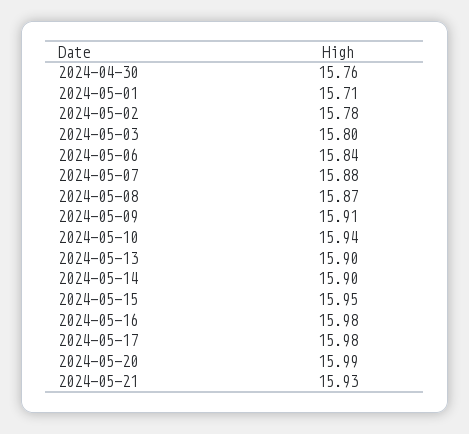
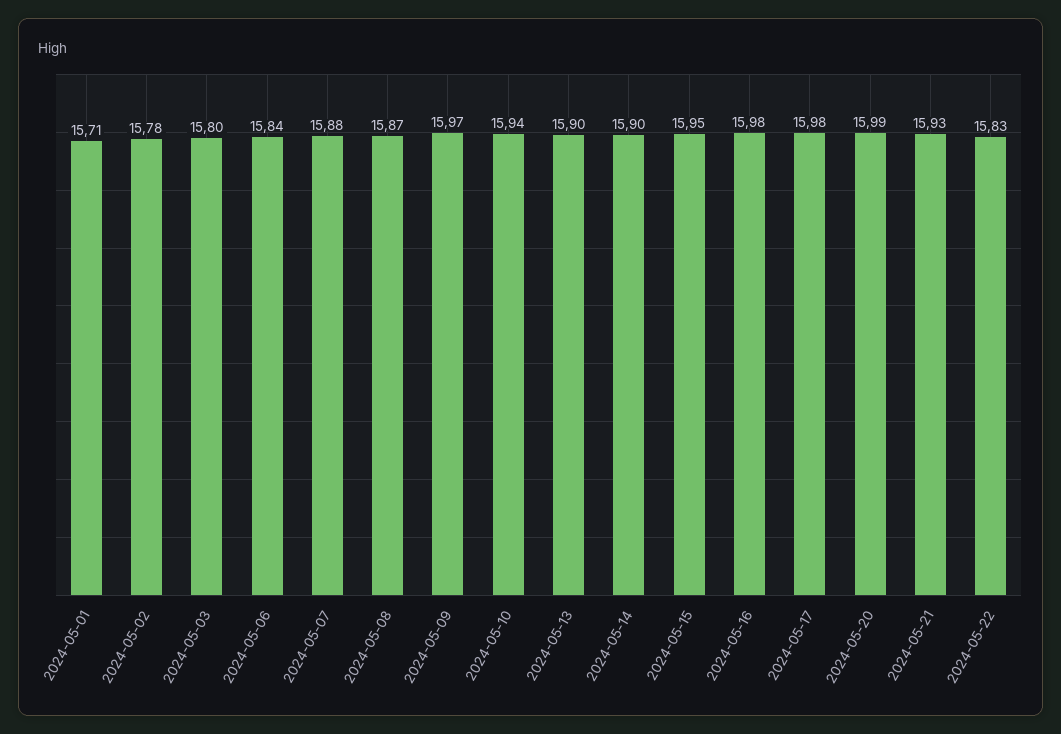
2024-04-30: 15.76 -> none
2024-05-09: 15.91 -> 15.97
2024-05-22: none -> 15.83

